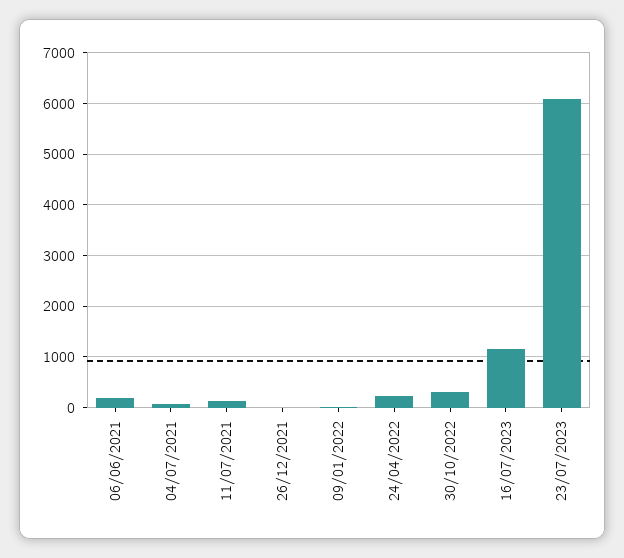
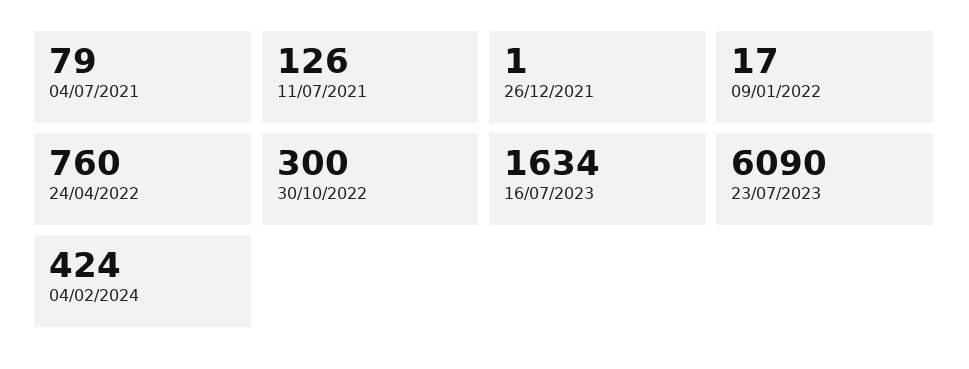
06/06/2021: 200 -> none
24/04/2022: 200 -> 760
16/07/2023: 1200 -> 1634
04/02/2024: none -> 424

